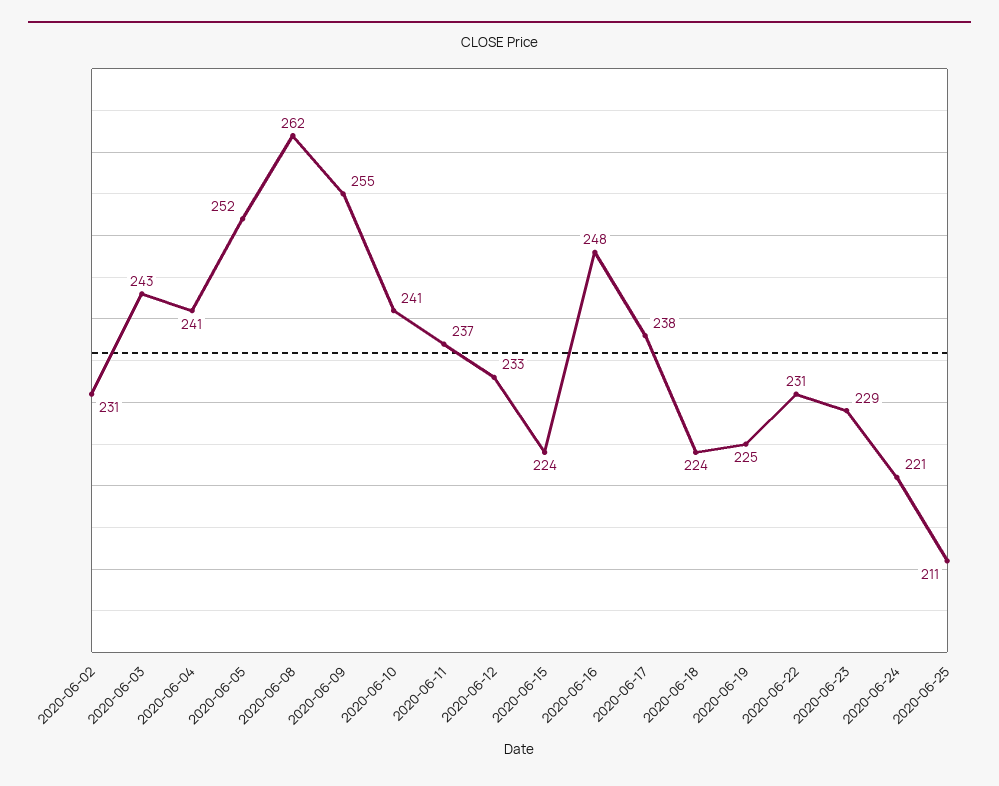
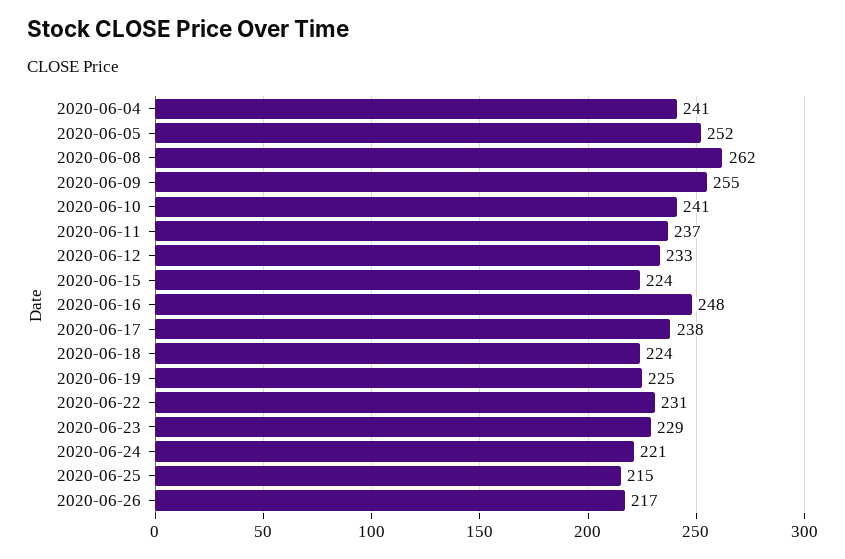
2020-06-02: 231 -> none
2020-06-03: 243 -> none
2020-06-25: 211 -> 215
2020-06-26: none -> 217

